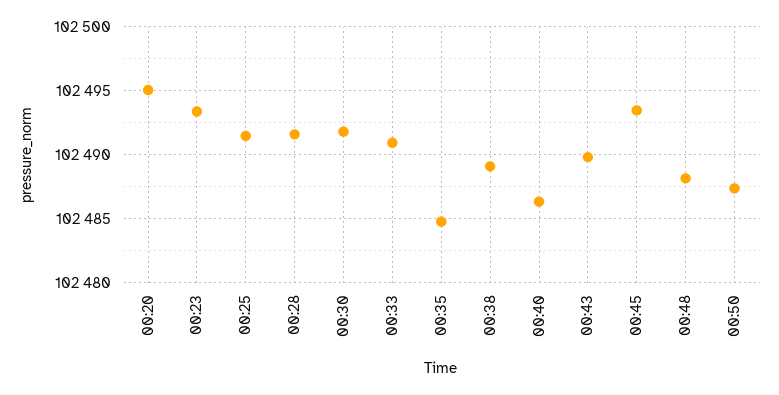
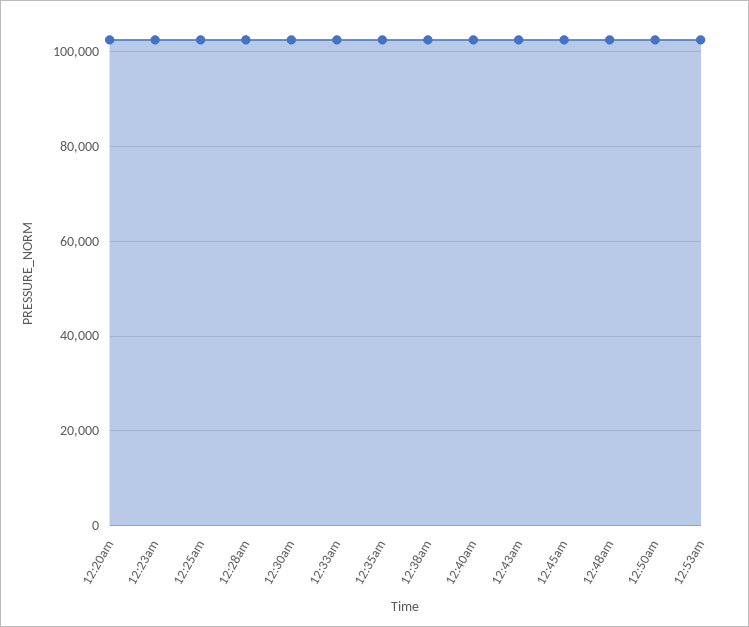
12:53am: none -> 102000

